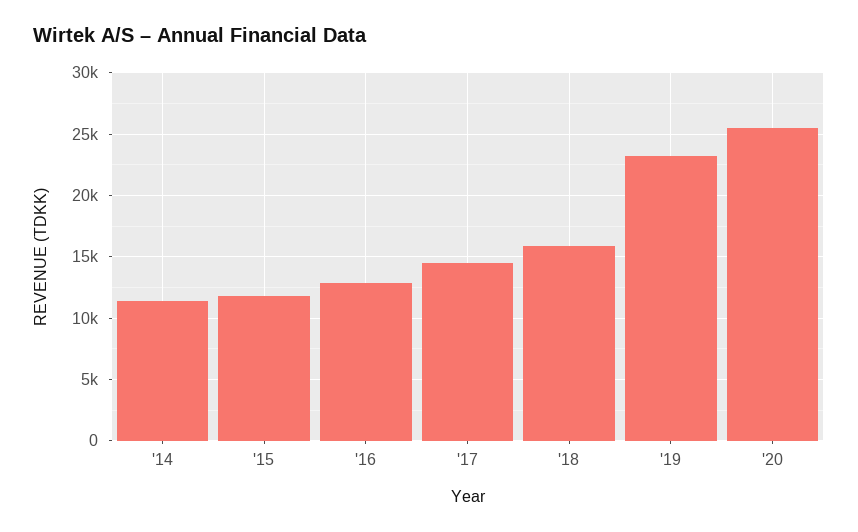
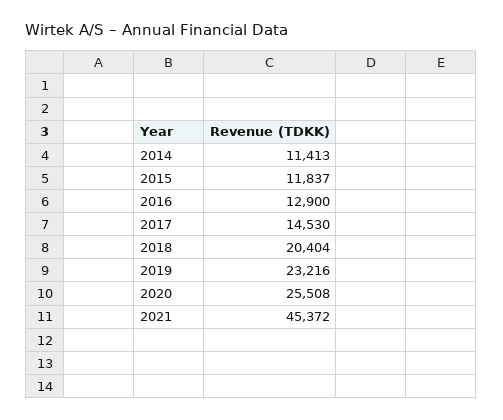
'18: 16000 -> 20404
2021: none -> 45372

